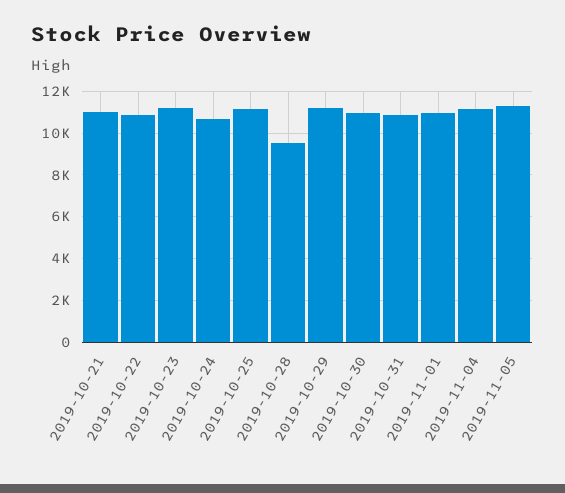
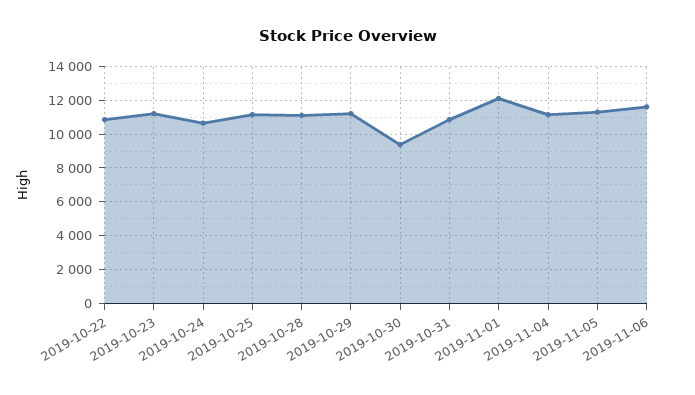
2019-10-21: 11000 -> none
2019-10-28: 9500 -> 11000
2019-10-30: 11000 -> 9500
2019-11-01: 11000 -> 12000
2019-11-06: none -> 11500

